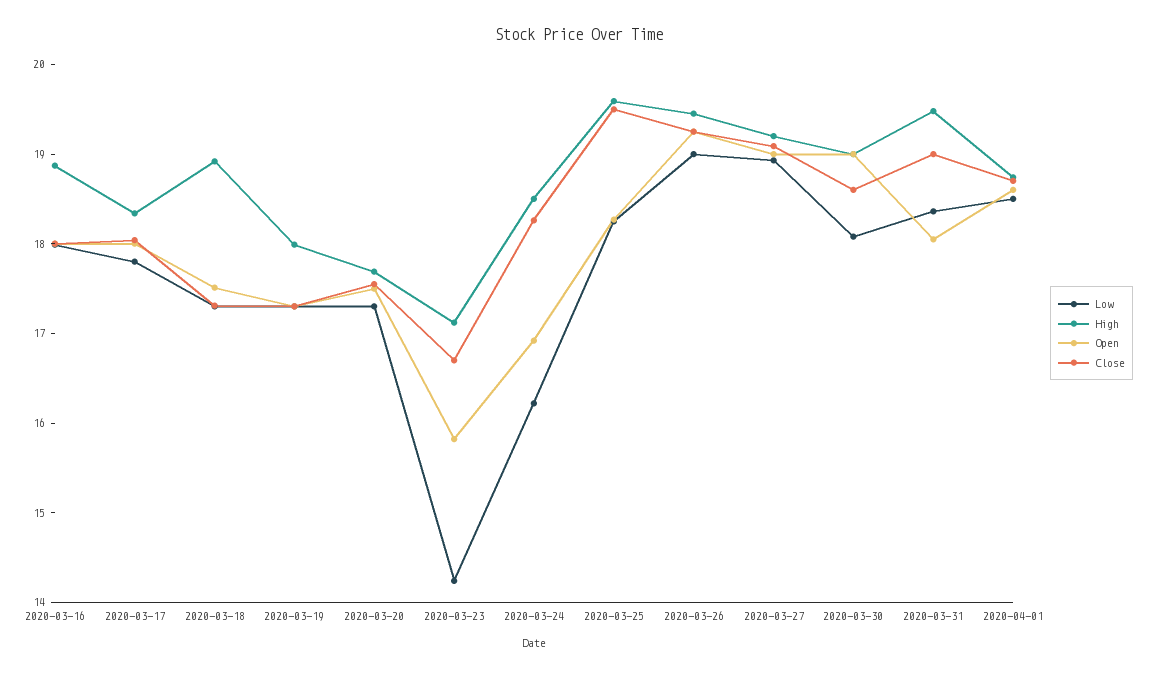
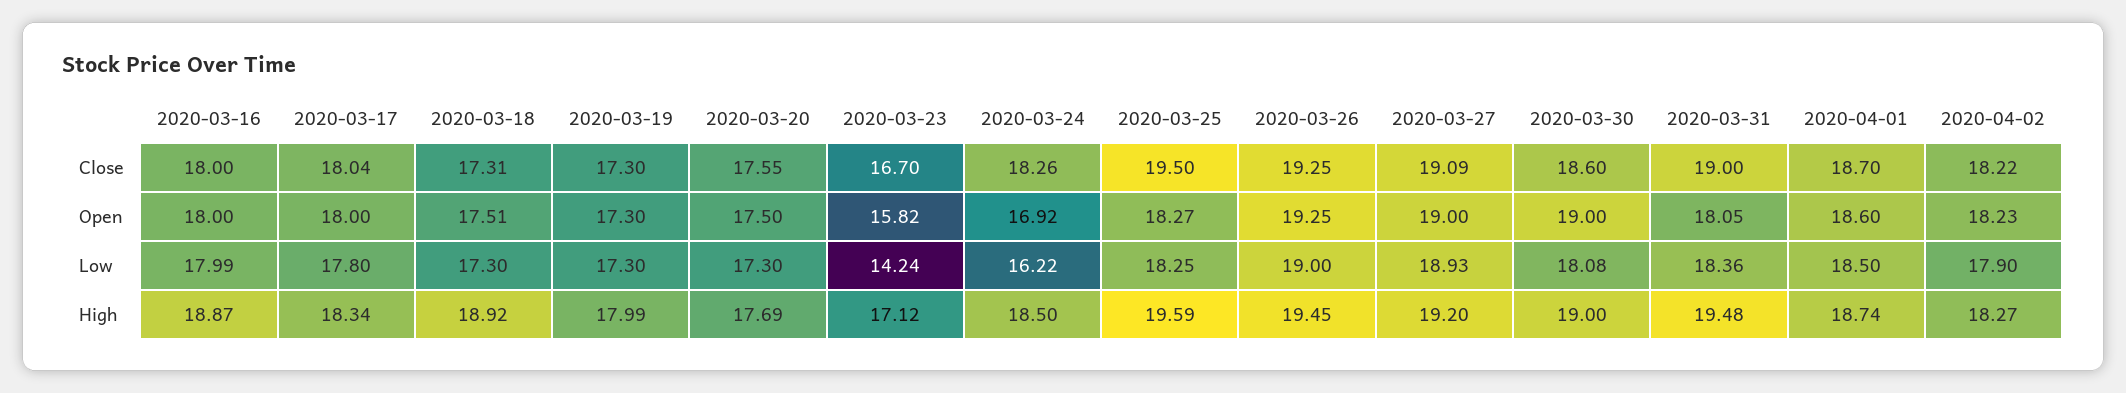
Close, 2020-04-02: none -> 18.22
Open, 2020-04-02: none -> 18.23
Low, 2020-04-02: none -> 17.9
High, 2020-04-02: none -> 18.27

